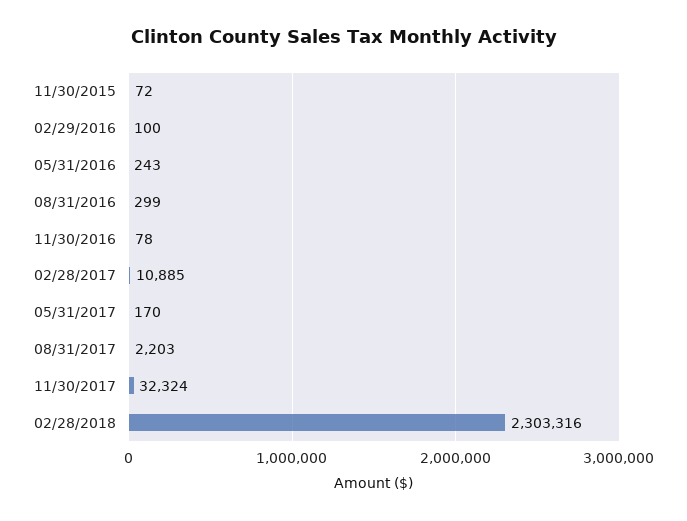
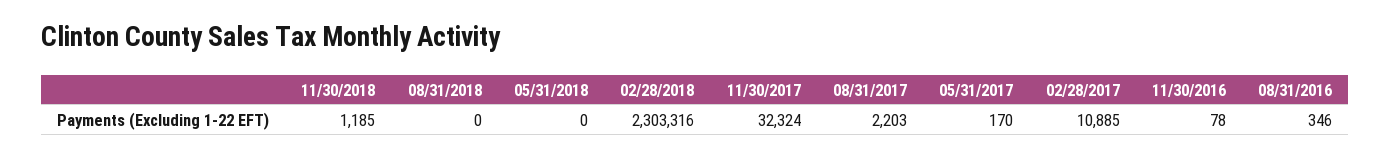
11/30/2015: 72 -> none
02/29/2016: 100 -> none
05/31/2016: 243 -> none
08/31/2016: 299 -> 346
11/30/2018: none -> 1185
08/31/2018: none -> 0
05/31/2018: none -> 0

